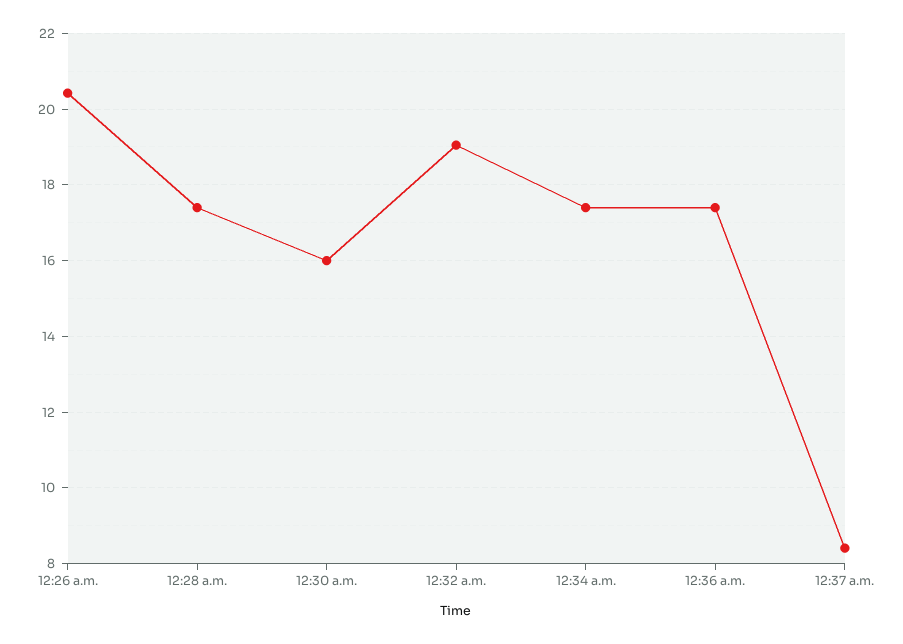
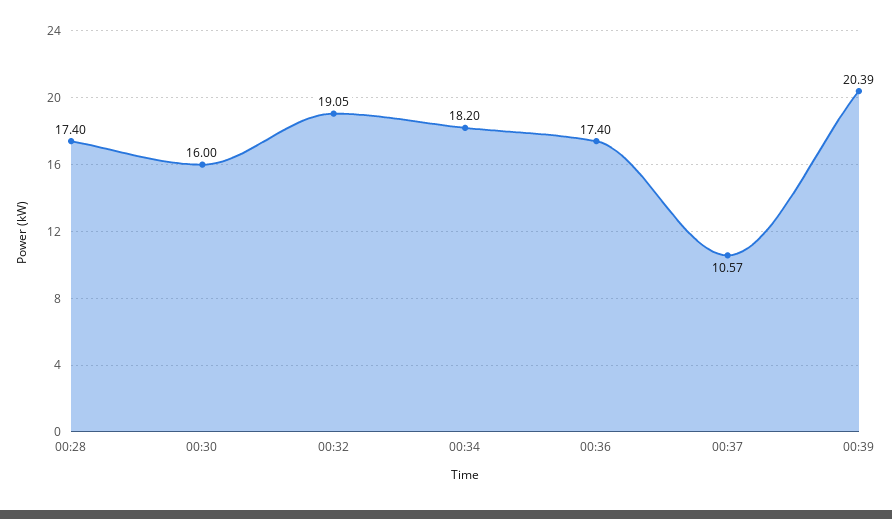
12:26 a.m.: 20.4 -> none
12:34 a.m.: 17.4 -> 18.2
12:37 a.m.: 8.4 -> 10.57
00:39: none -> 20.39

